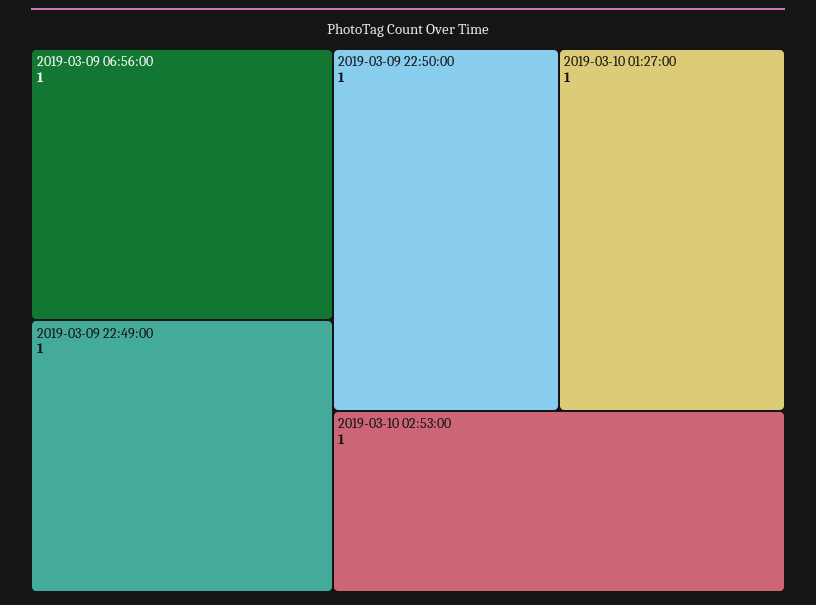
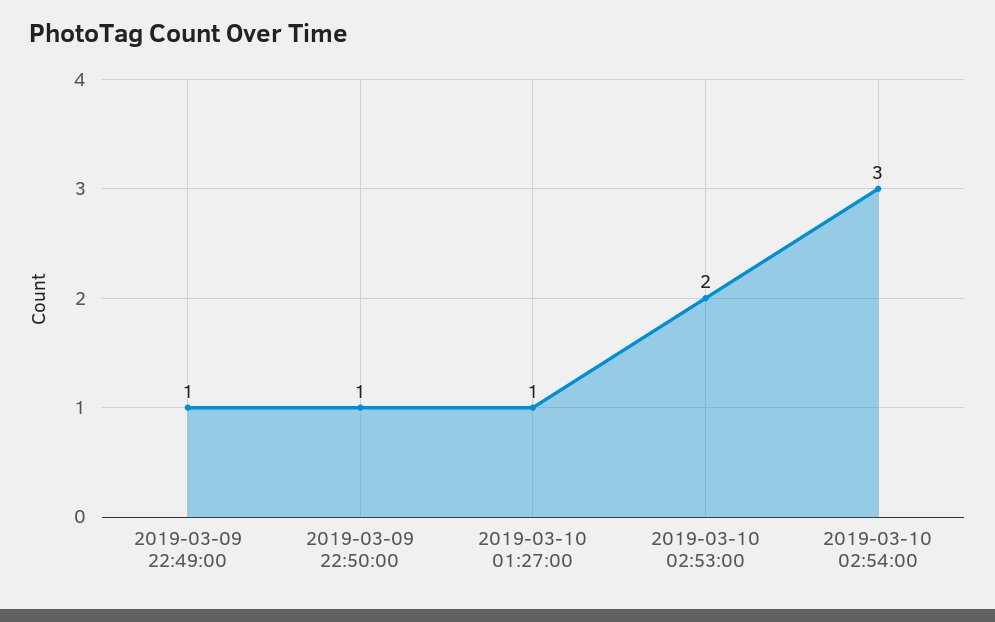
2019-03-09 06:56:00: 1 -> none
2019-03-10 02:53:00: 1 -> 2
2019-03-10 02:54:00: none -> 3

